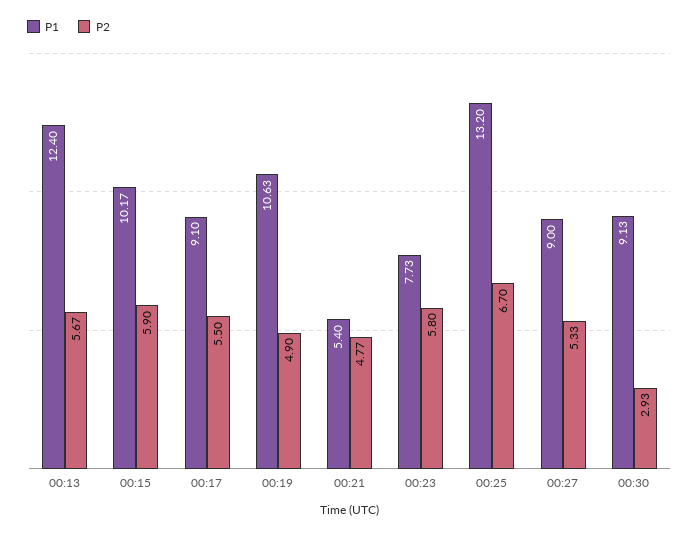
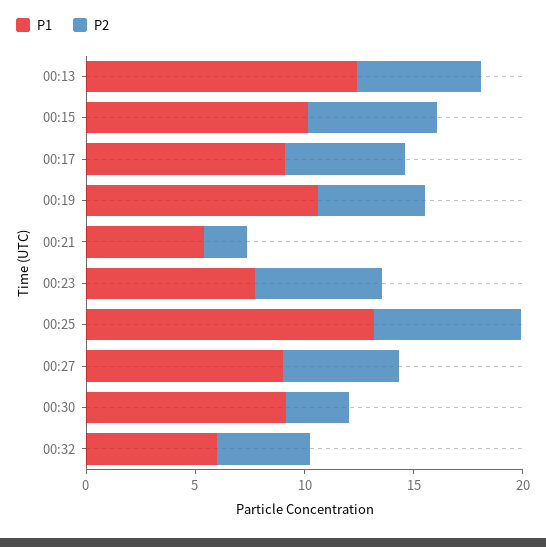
P2, 00:21: 4.77 -> 2
P1, 00:32: none -> 6
P2, 00:32: none -> 4

